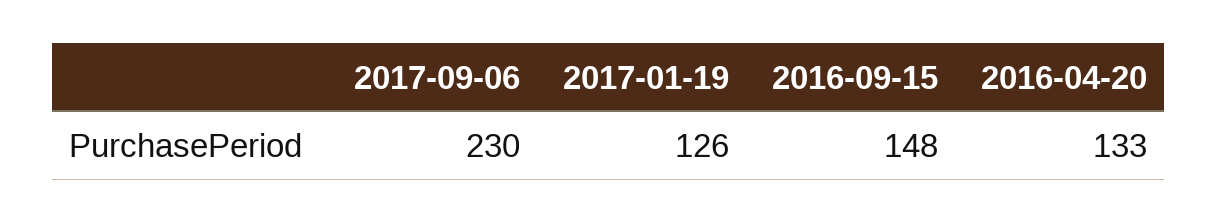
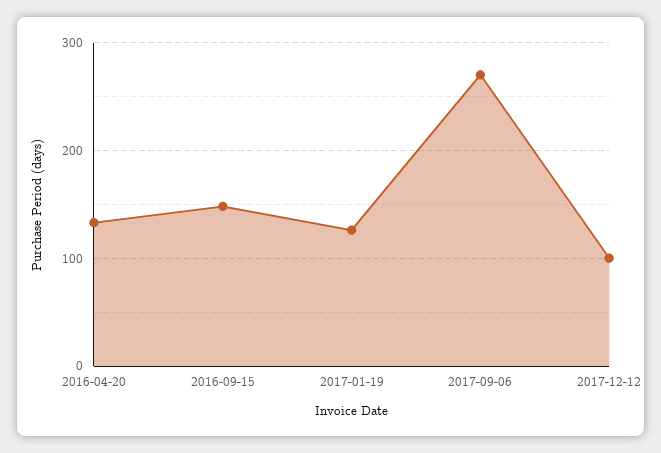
2017-09-06: 230 -> 270
2017-12-12: none -> 100

